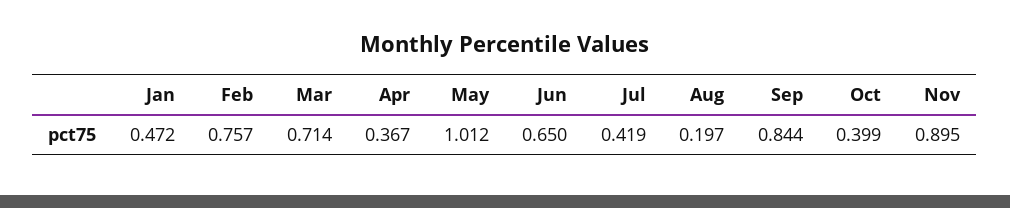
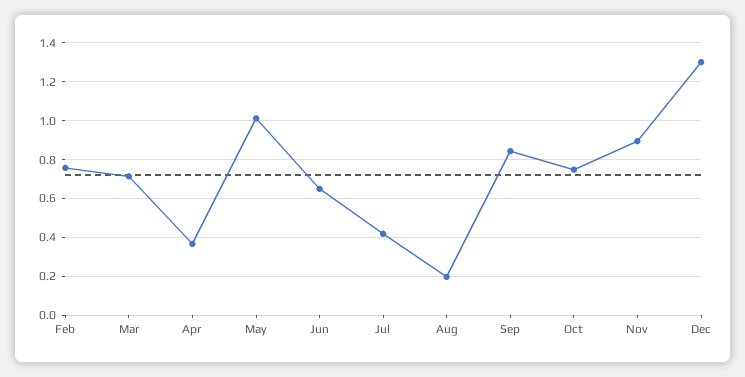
Jan: 0.472 -> none
Oct: 0.399 -> 0.75
Dec: none -> 1.3

